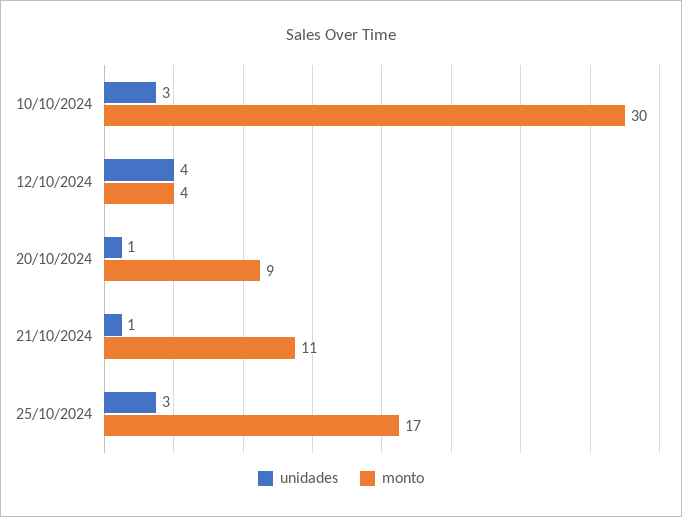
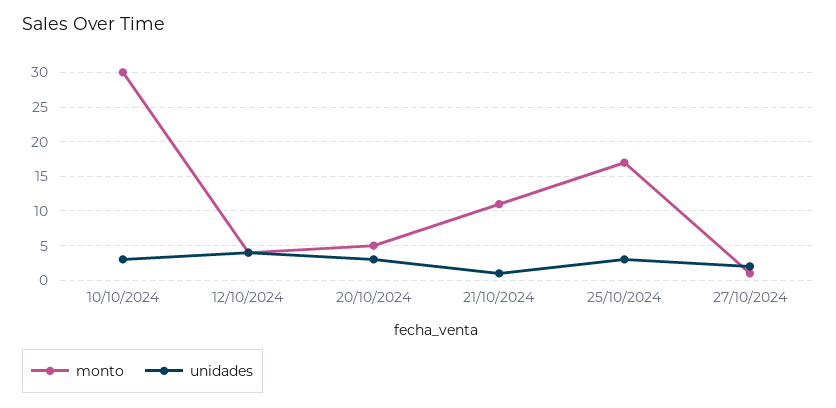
unidades, 20/10/2024: 1 -> 3
monto, 20/10/2024: 9 -> 5
monto, 27/10/2024: none -> 1
unidades, 27/10/2024: none -> 2

